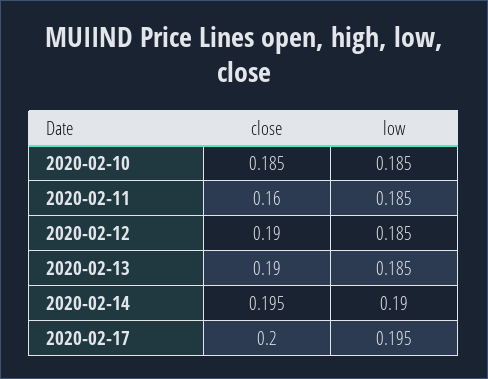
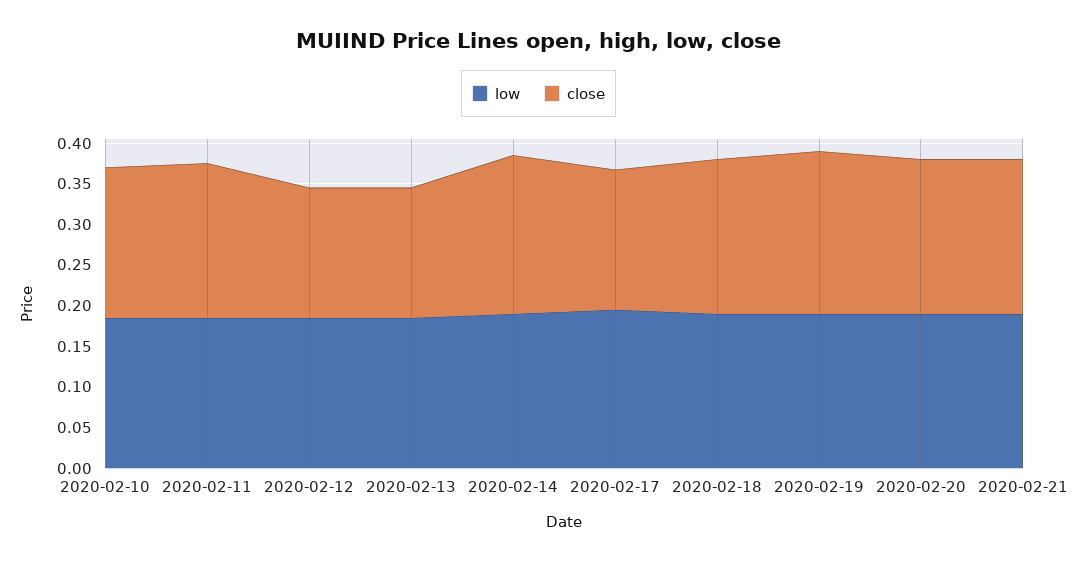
close, 2020-02-11: 0.16 -> 0.19
close, 2020-02-12: 0.19 -> 0.16
close, 2020-02-13: 0.19 -> 0.16
close, 2020-02-17: 0.2 -> 0.17
low, 2020-02-18: none -> 0.19
close, 2020-02-18: none -> 0.19
low, 2020-02-19: none -> 0.19
close, 2020-02-19: none -> 0.2
low, 2020-02-20: none -> 0.19
close, 2020-02-20: none -> 0.19
low, 2020-02-21: none -> 0.19
close, 2020-02-21: none -> 0.19

